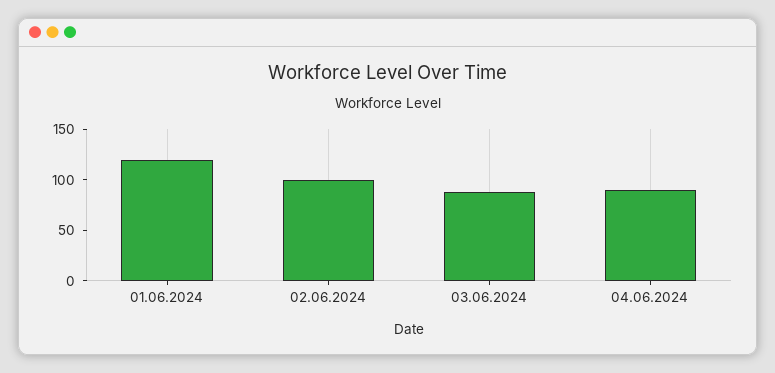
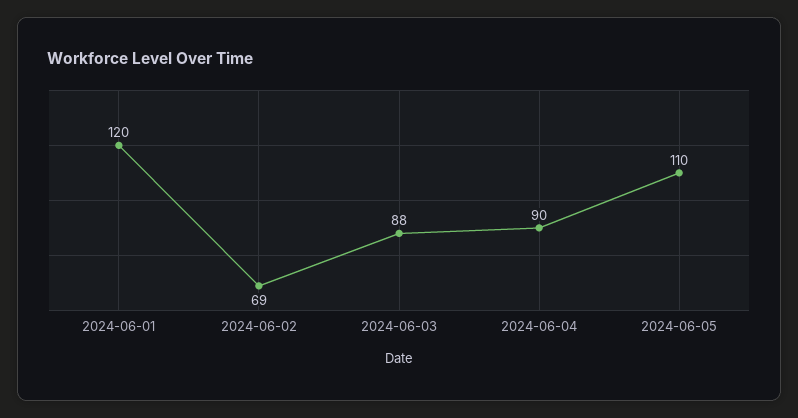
02.06.2024: 100 -> 69
2024-06-05: none -> 110

